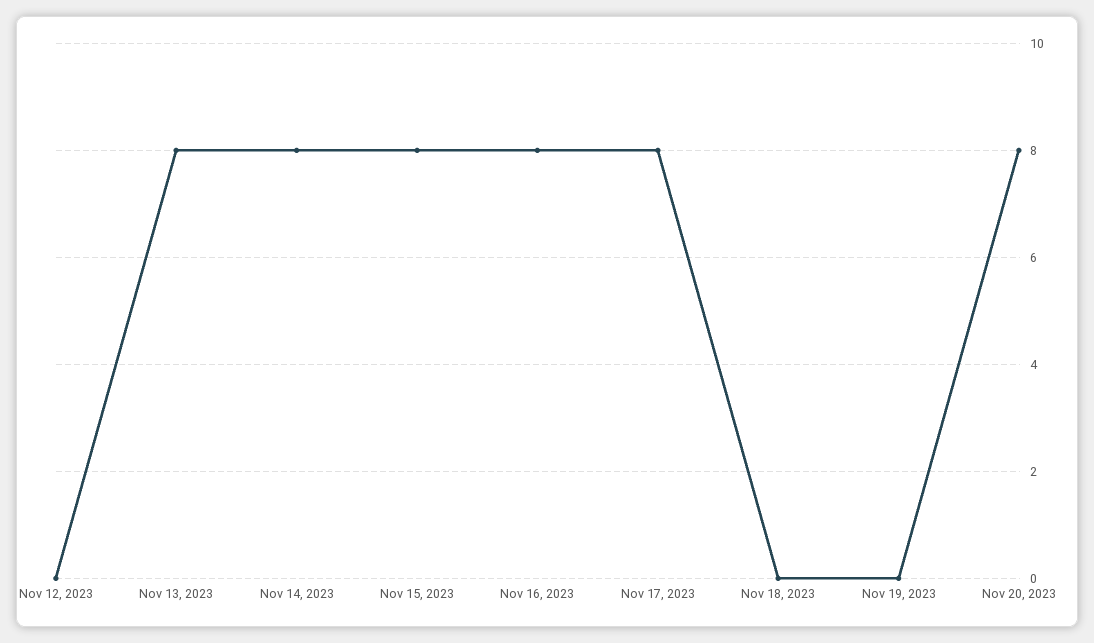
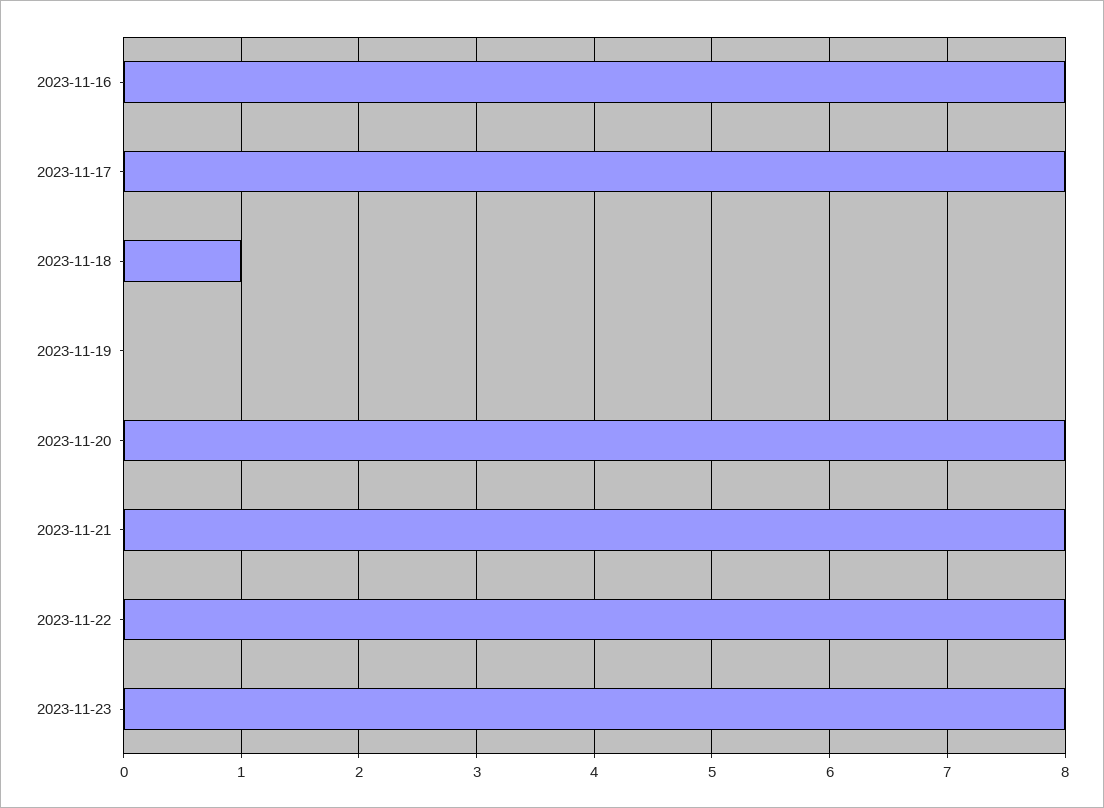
Nov 12, 2023: 0 -> none
Nov 13, 2023: 8 -> none
Nov 14, 2023: 8 -> none
Nov 15, 2023: 8 -> none
Nov 18, 2023: 0 -> 1
2023-11-21: none -> 8
2023-11-22: none -> 8
2023-11-23: none -> 8

